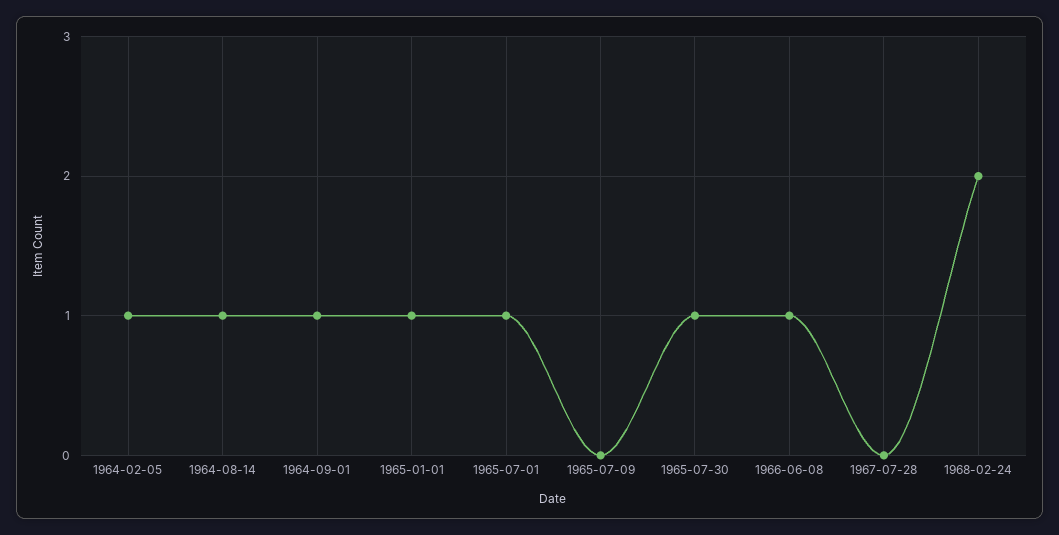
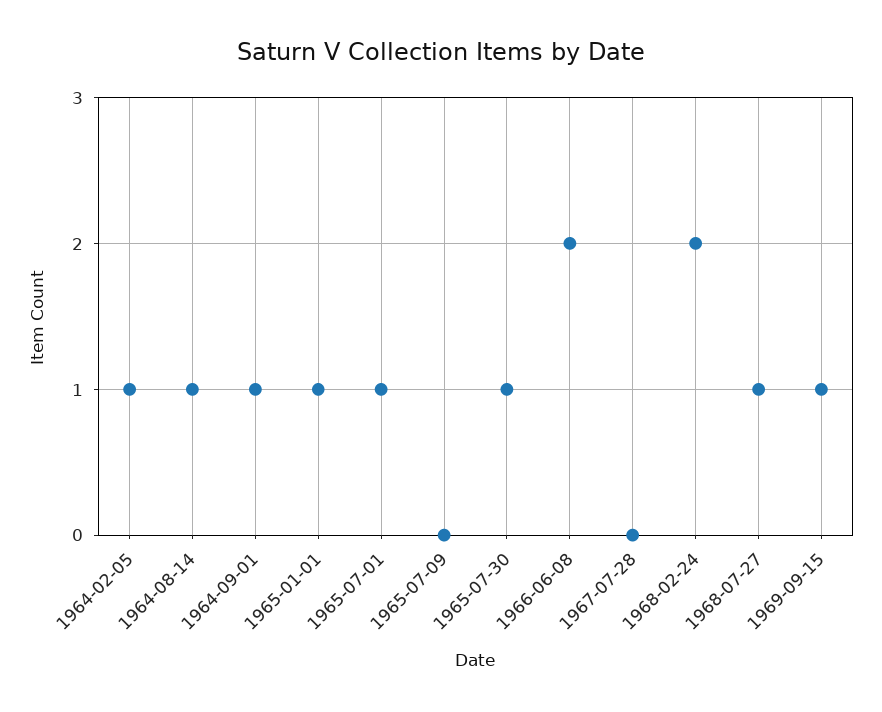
1966-06-08: 1 -> 2
1968-07-27: none -> 1
1969-09-15: none -> 1

